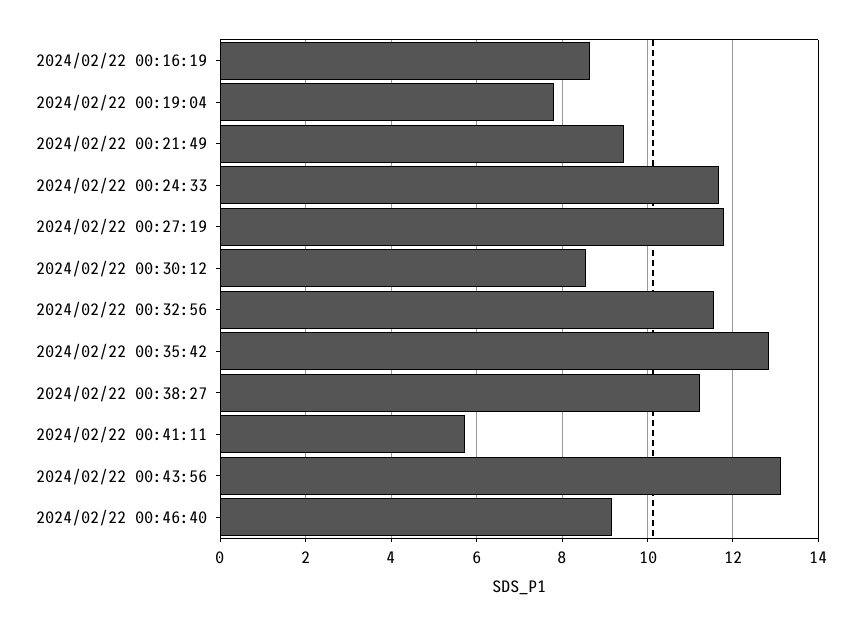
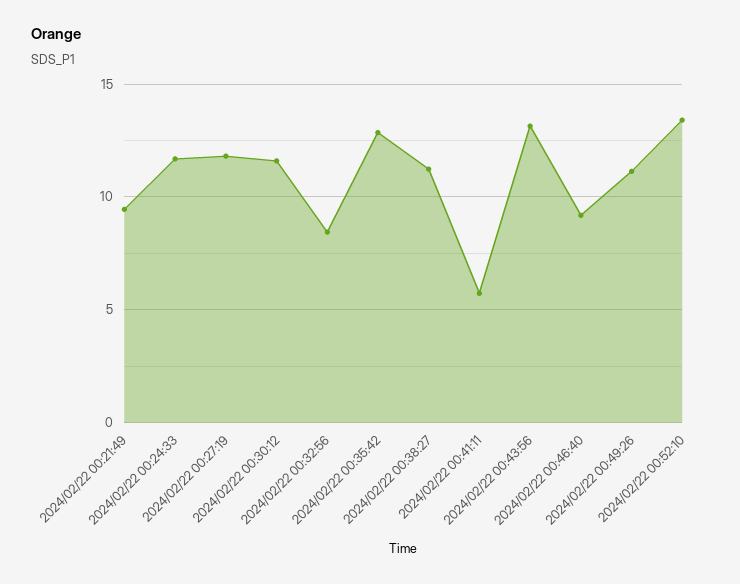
2024/02/22 00:16:19: 8.6 -> none
2024/02/22 00:19:04: 7.8 -> none
2024/02/22 00:30:12: 8.6 -> 11.5
2024/02/22 00:32:56: 11.6 -> 8.5
2024/02/22 00:49:26: none -> 11
2024/02/22 00:52:10: none -> 13.5

